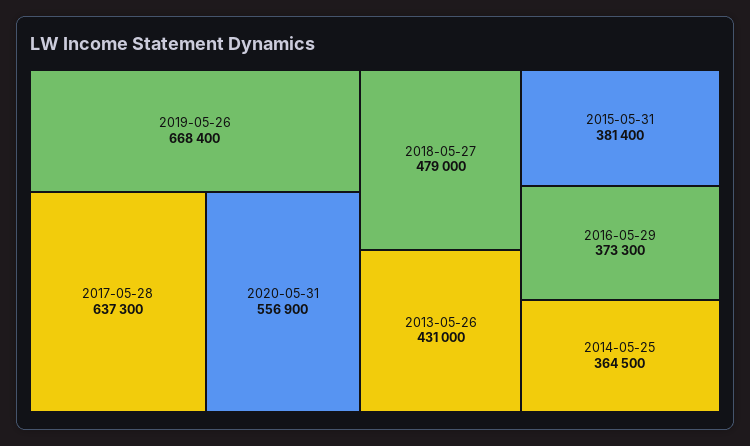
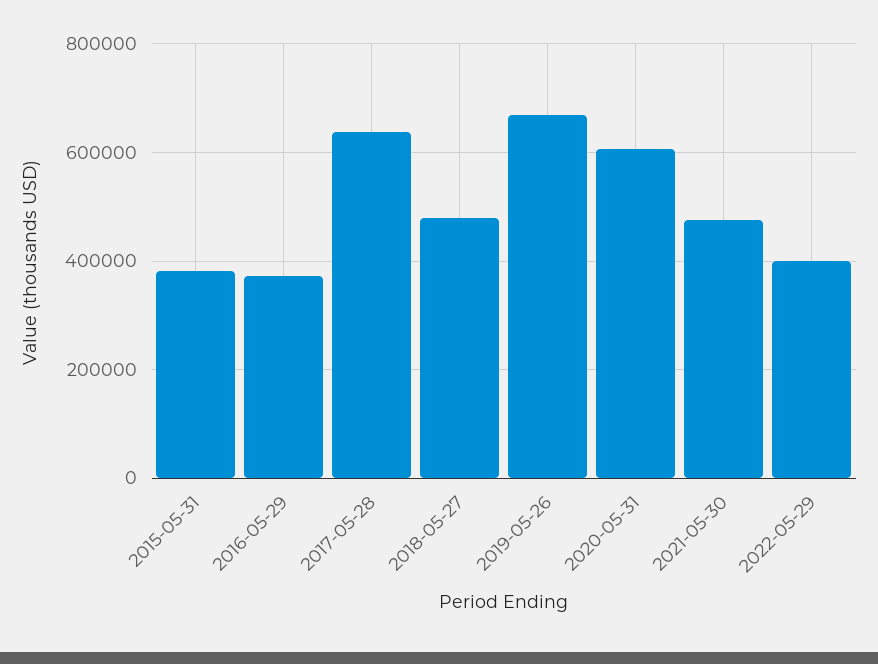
2020-05-31: 556900 -> 600000
2013-05-26: 431000 -> none
2014-05-25: 364500 -> none
2021-05-30: none -> 480000
2022-05-29: none -> 400000

